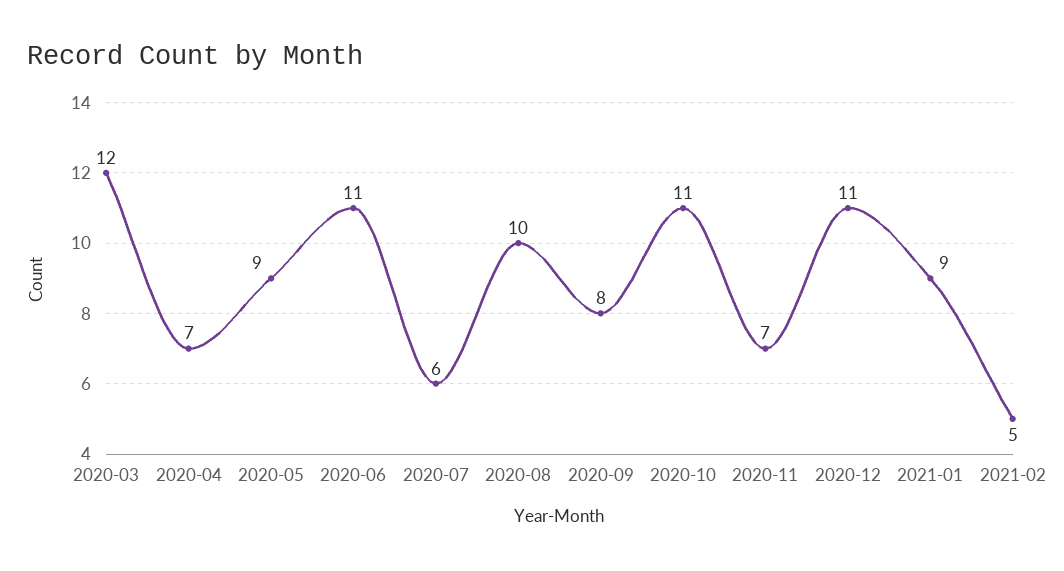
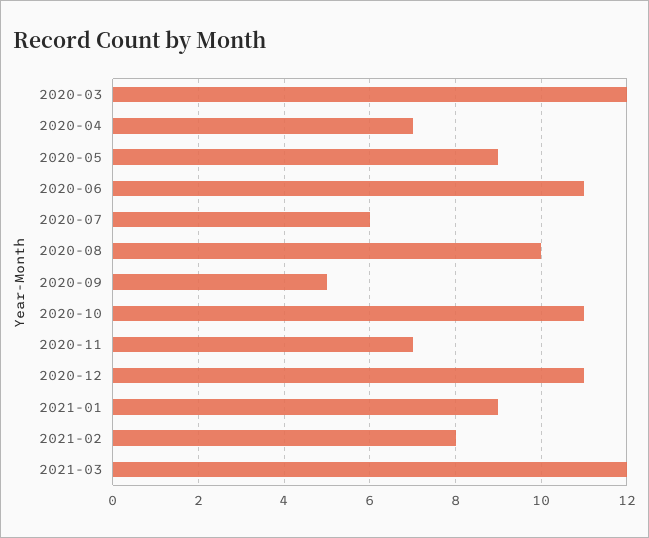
2020-09: 8 -> 5
2021-02: 5 -> 8
2021-03: none -> 12

